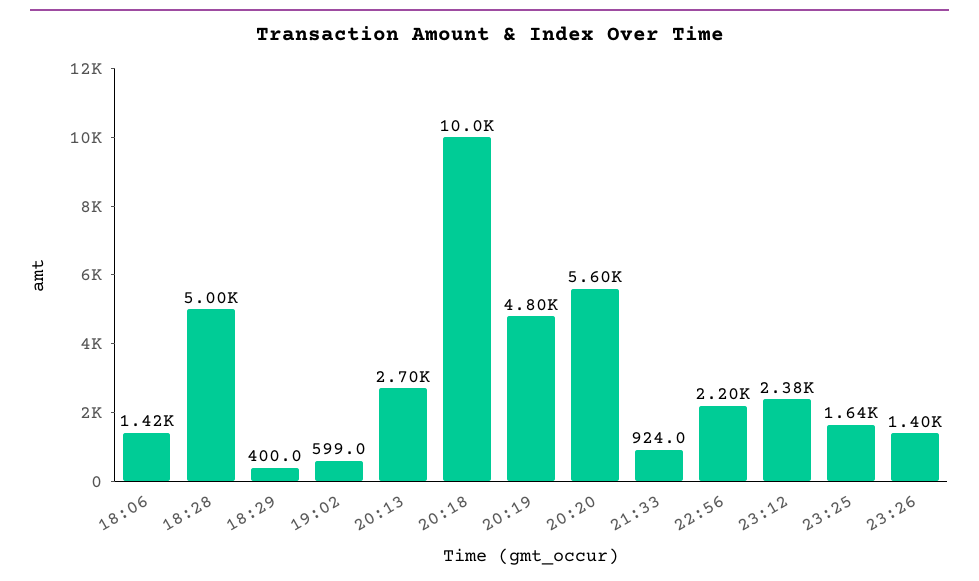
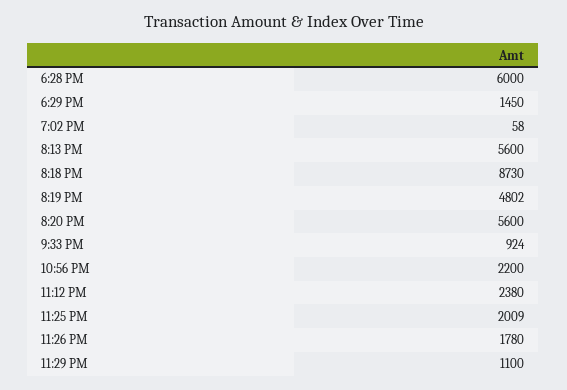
18:06: 1420 -> none
18:28: 5000 -> 6000
18:29: 400 -> 1450
19:02: 599 -> 58
20:13: 2700 -> 5600
20:18: 10000 -> 8730
23:25: 1640 -> 2009
23:26: 1400 -> 1780
11:29 PM: none -> 1100

